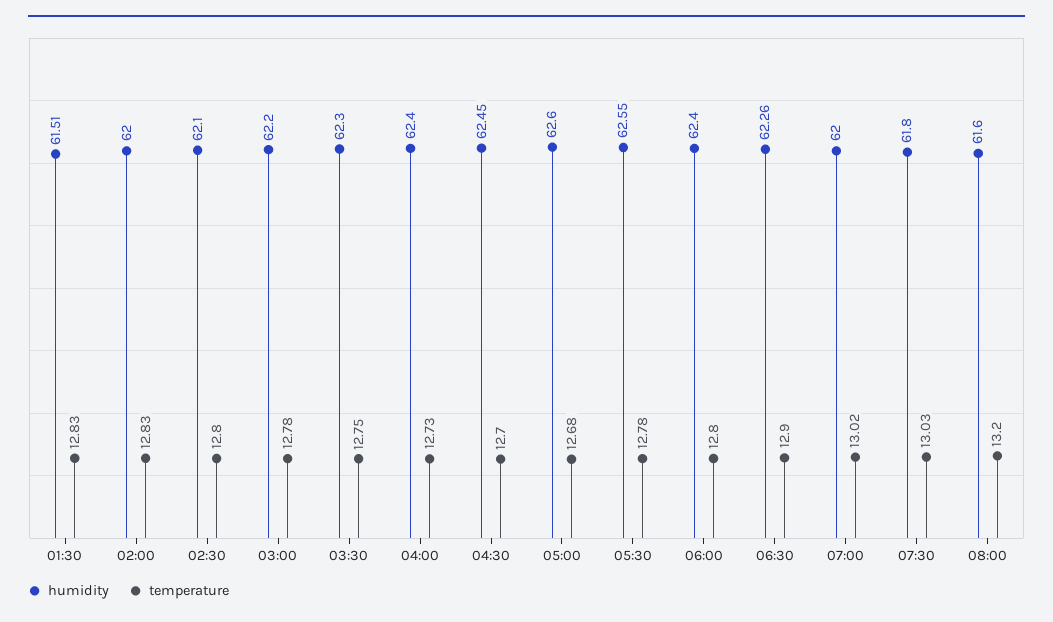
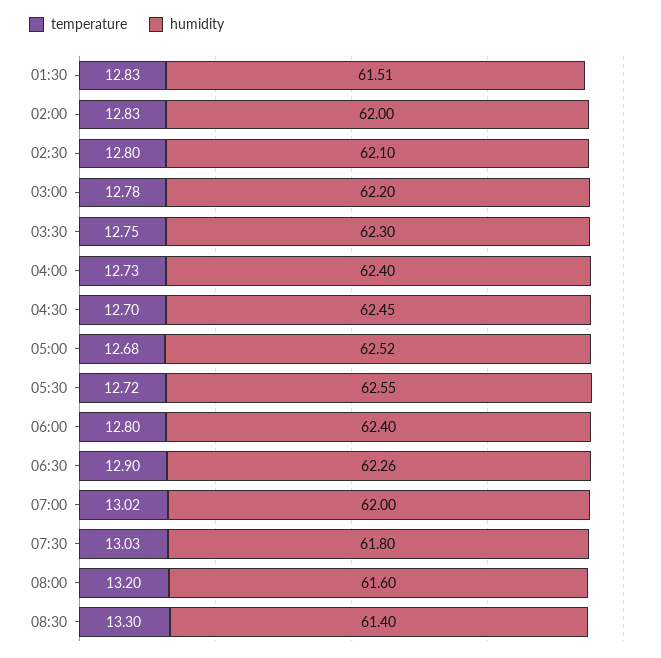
humidity, 05:00: 62.6 -> 62.52
temperature, 05:30: 12.78 -> 12.72
temperature, 08:30: none -> 13.3
humidity, 08:30: none -> 61.4

